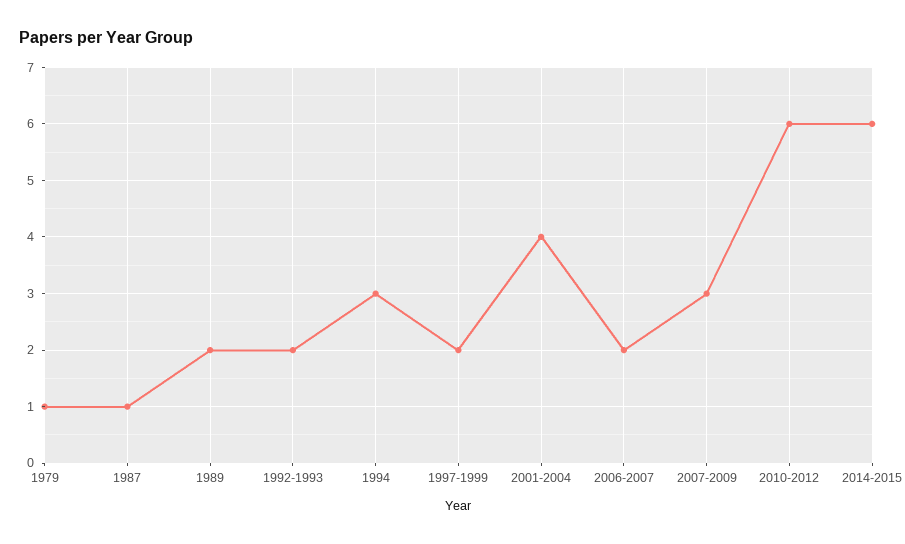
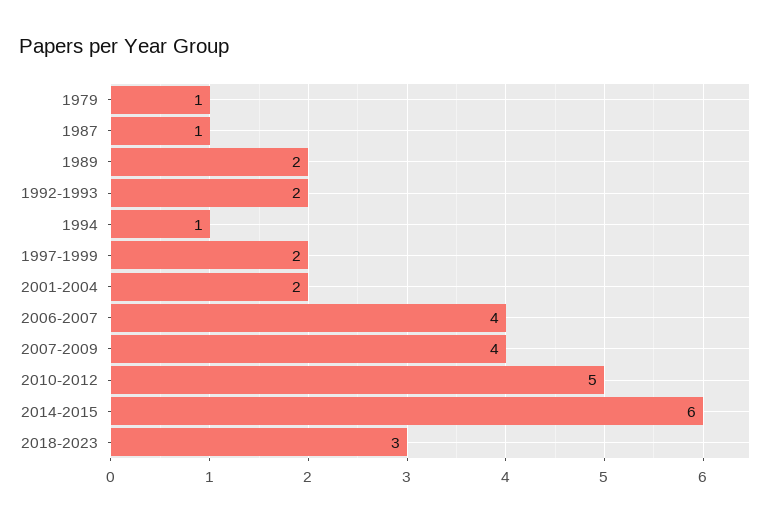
1994: 3 -> 1
2001-2004: 4 -> 2
2006-2007: 2 -> 4
2007-2009: 3 -> 4
2010-2012: 6 -> 5
2018-2023: none -> 3

